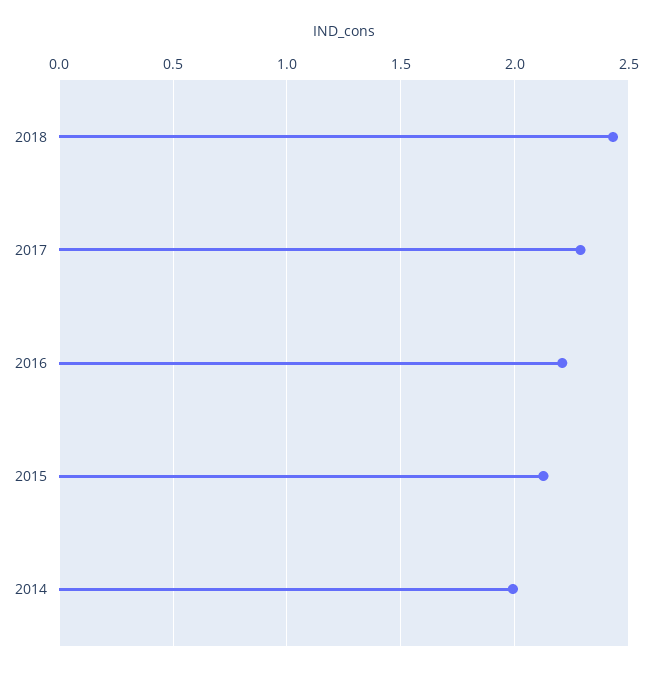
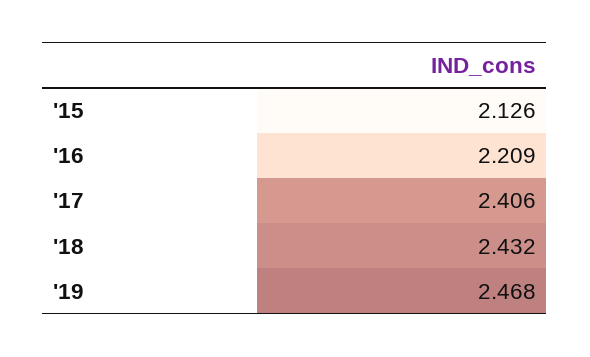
2017: 2.3 -> 2.406
2014: 2 -> none
'19: none -> 2.468

